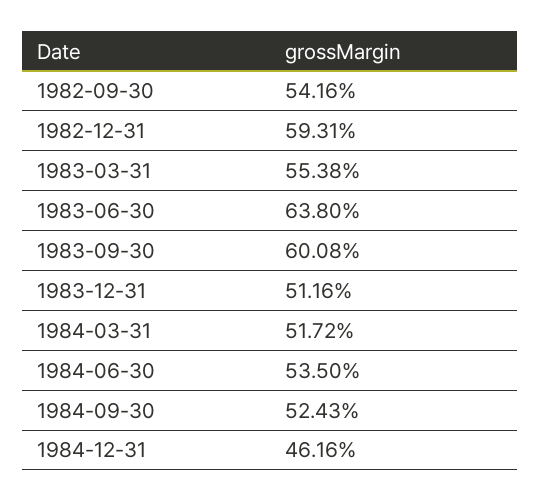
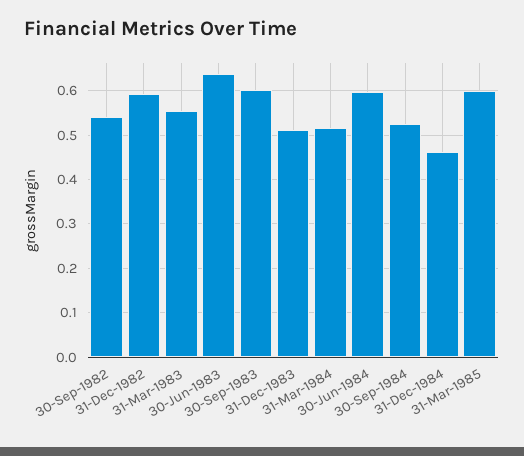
1984-06-30: 0.535 -> 0.6
31-Mar-1985: none -> 0.6

